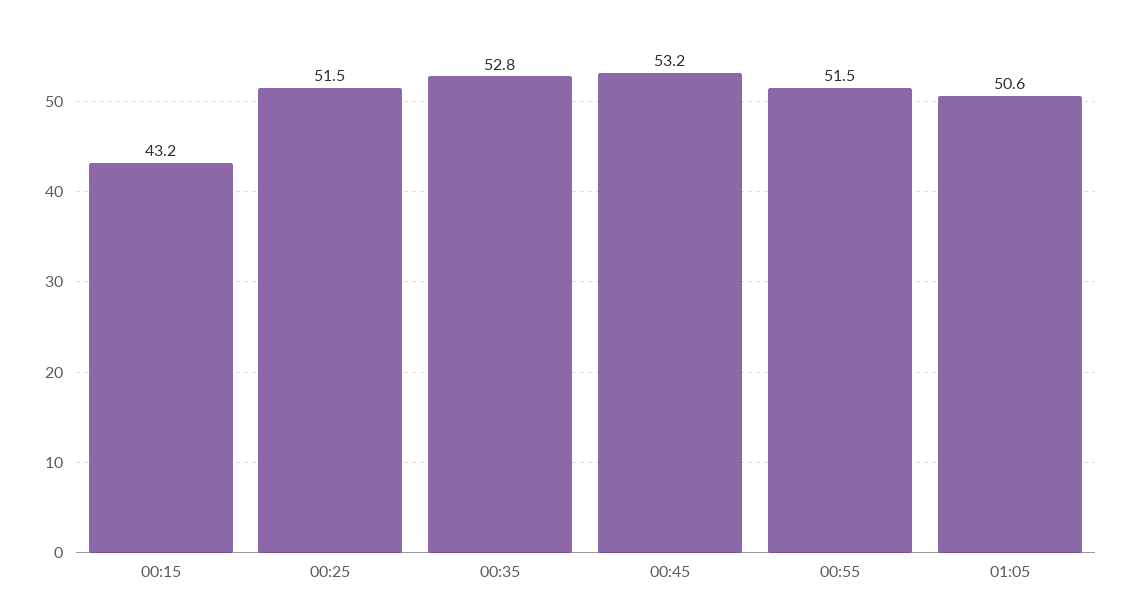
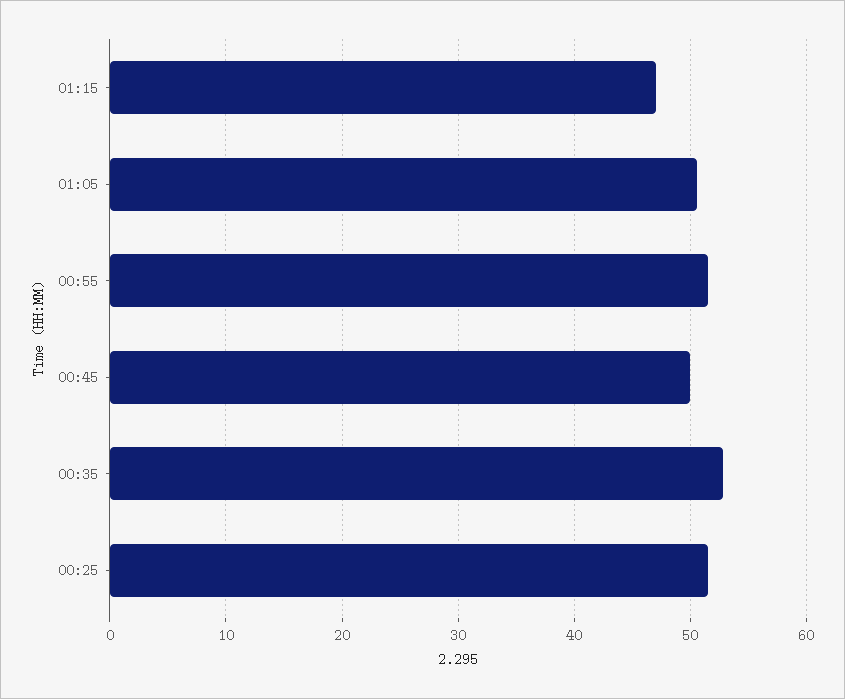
00:15: 43.2 -> none
00:45: 53.2 -> 50
01:15: none -> 47

